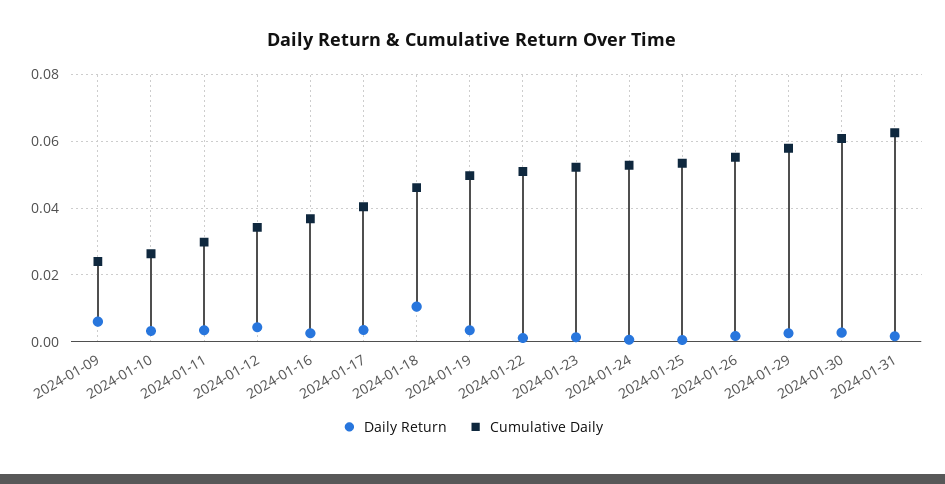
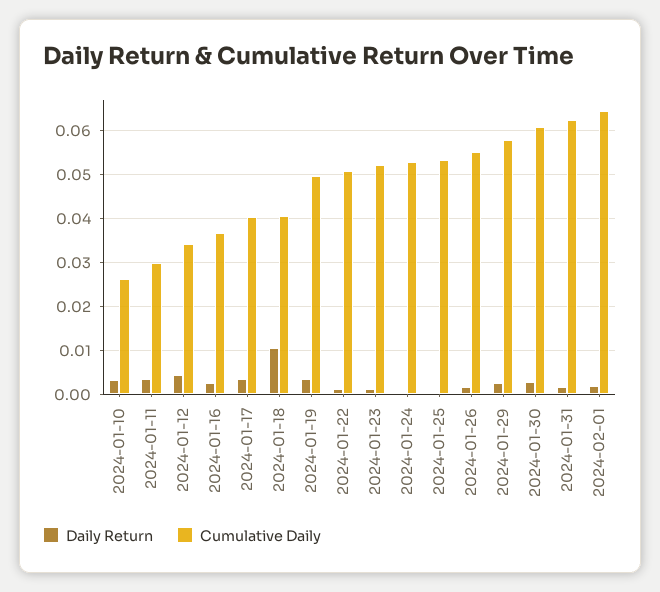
Daily Return, 2024-01-09: 0.006 -> none
Cumulative Daily, 2024-01-09: 0.024 -> none
Cumulative Daily, 2024-01-18: 0.046 -> 0.04
Daily Return, 2024-02-01: none -> 0.002
Cumulative Daily, 2024-02-01: none -> 0.064

